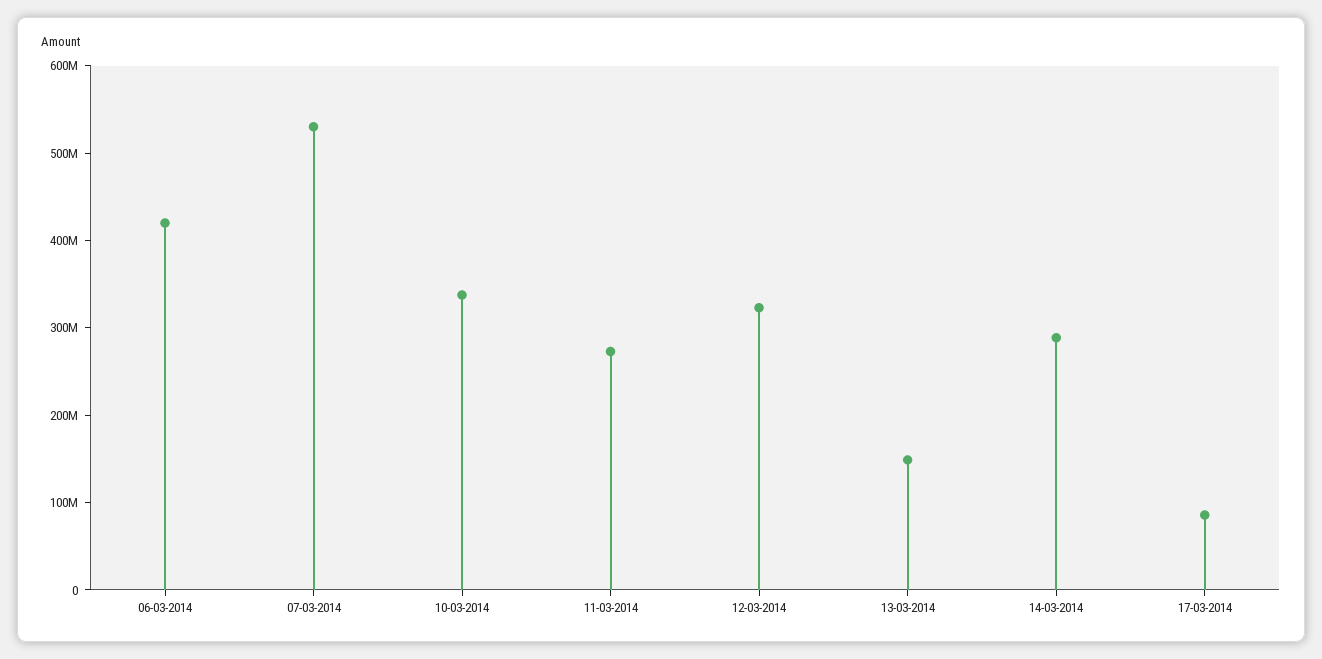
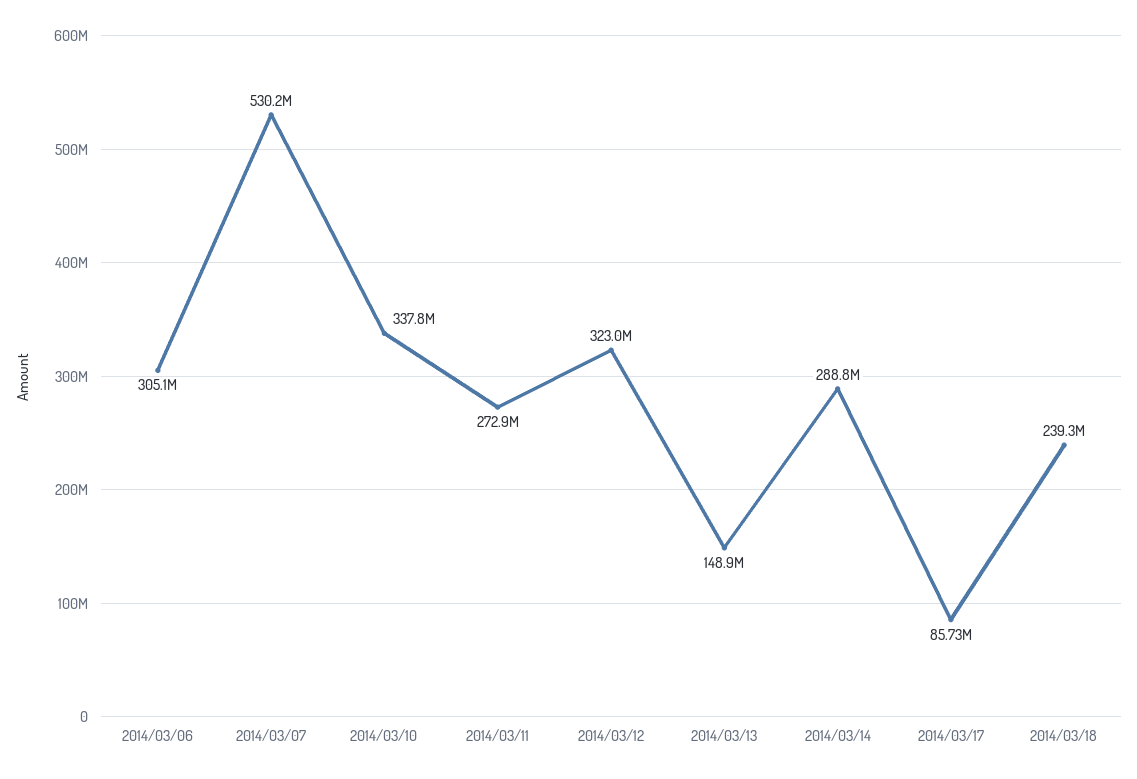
06-03-2014: 420000000 -> 305100000
2014/03/18: none -> 239300000

